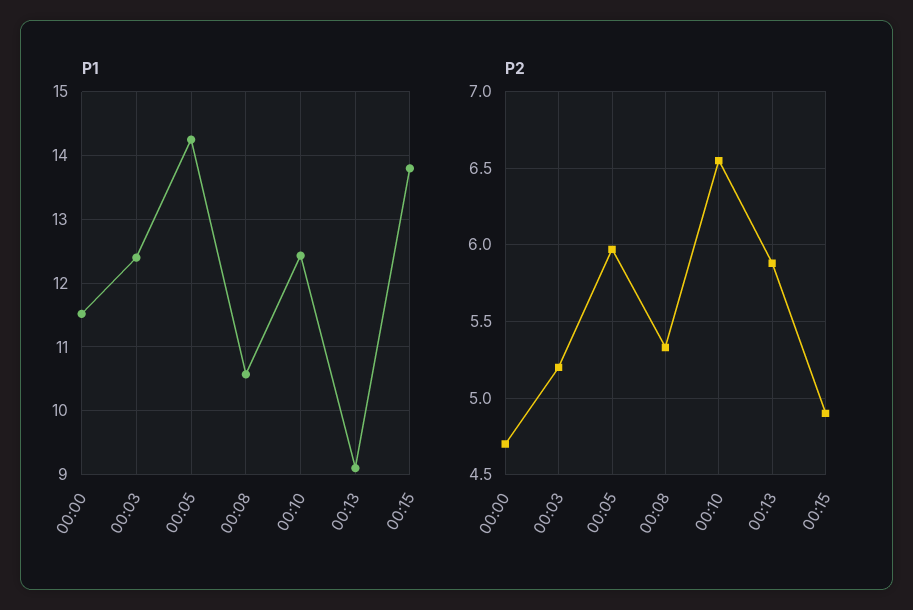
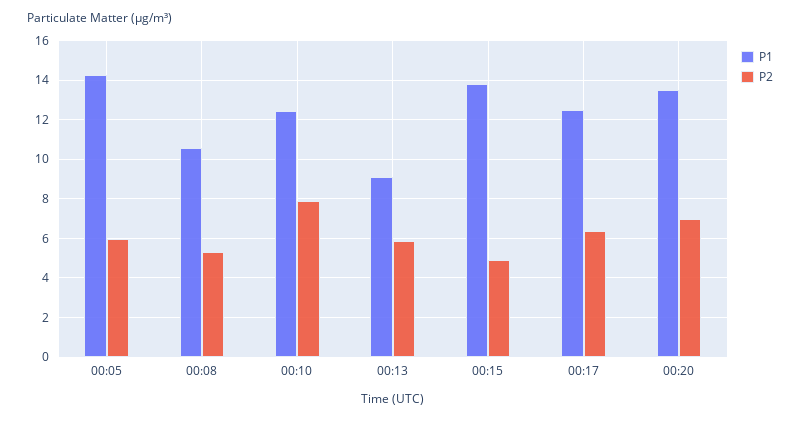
P1, 00:00: 11.5 -> none
P1, 00:03: 12.4 -> none
P2, 00:00: 4.7 -> none
P2, 00:03: 5.2 -> none
P2, 00:10: 6.55 -> 8
P1, 00:17: none -> 12.5
P2, 00:17: none -> 6.5
P1, 00:20: none -> 13.5
P2, 00:20: none -> 7

